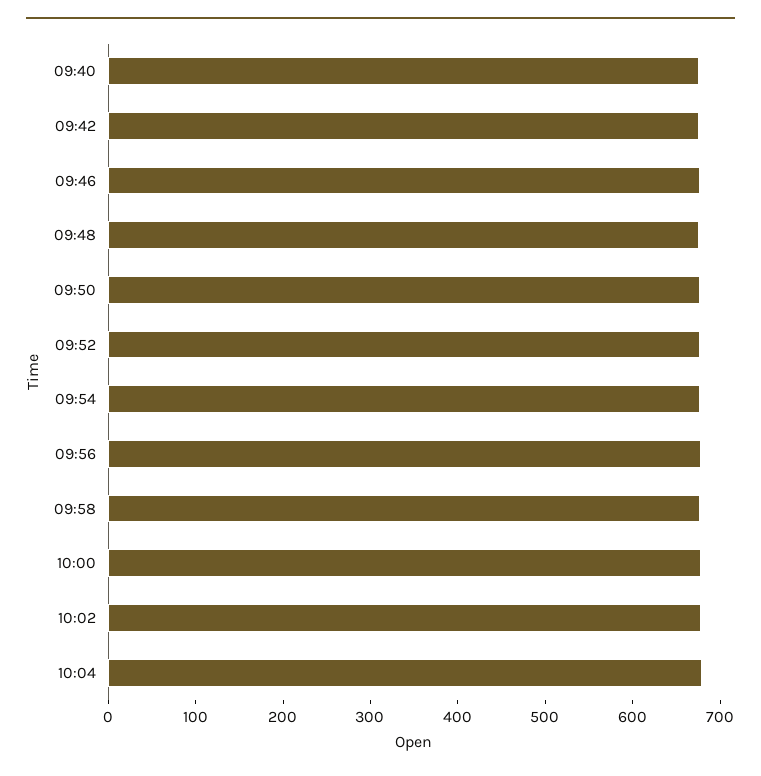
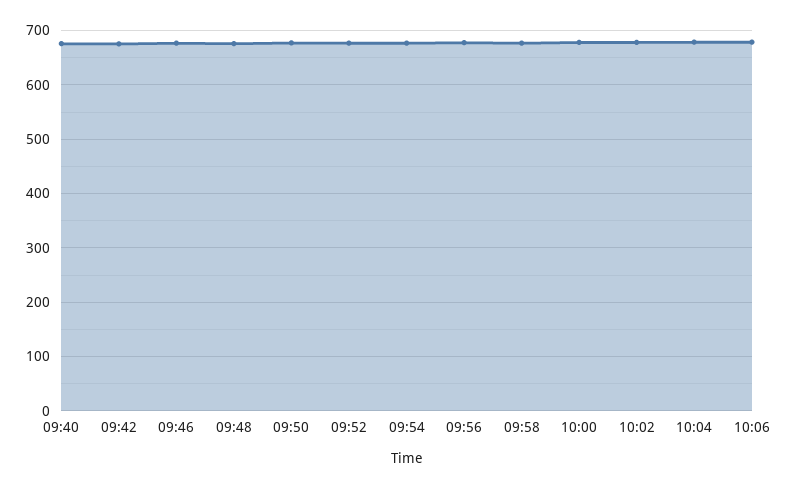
10:06: none -> 680

